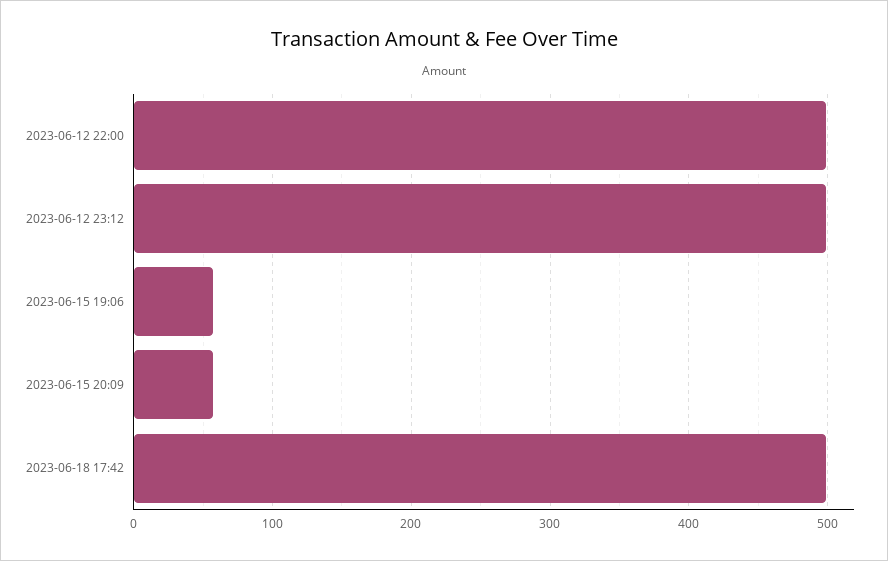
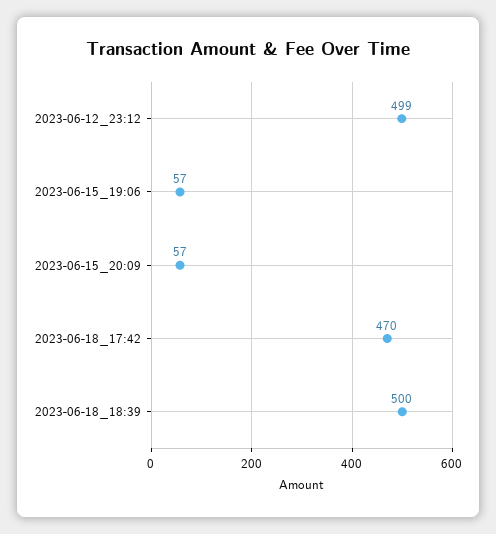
2023-06-12 22:00: 500 -> none
2023-06-18 17:42: 500 -> 470
2023-06-18_18:39: none -> 500

